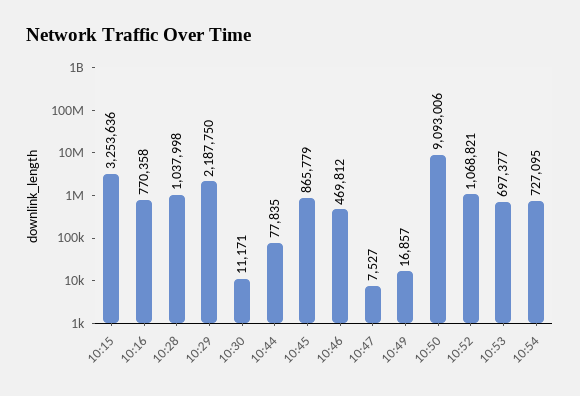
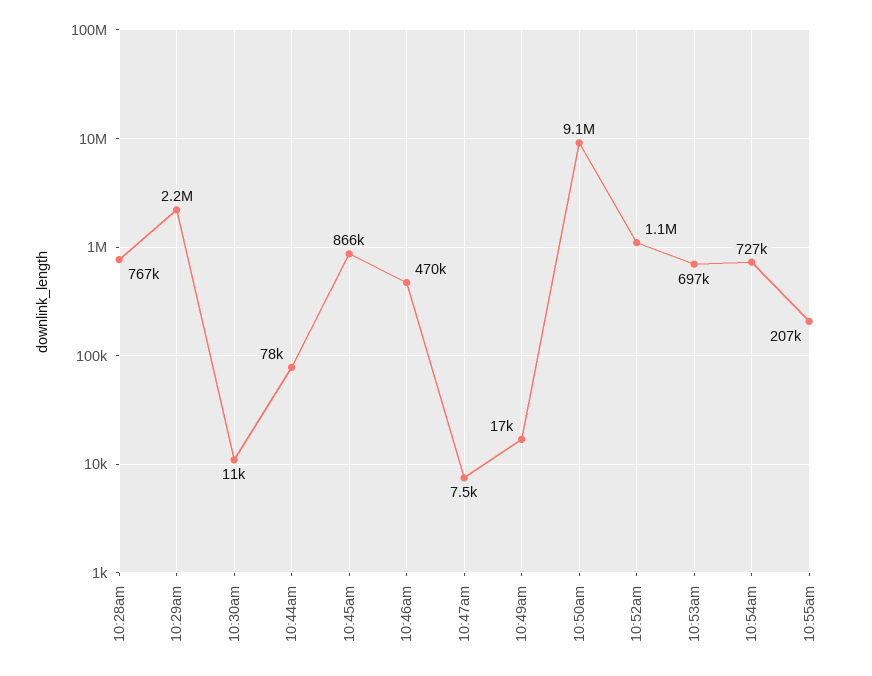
10:15: 3253636 -> none
10:16: 770358 -> none
10:28: 1037998 -> 767000
10:55am: none -> 207000

